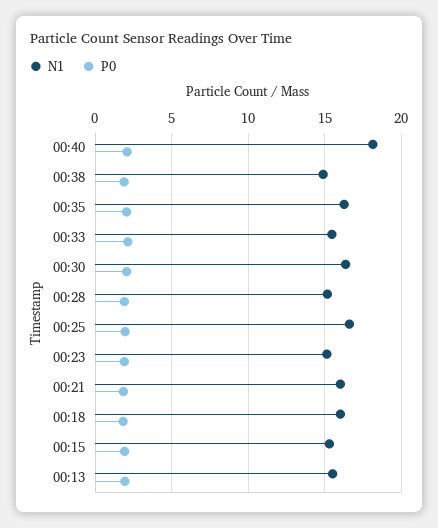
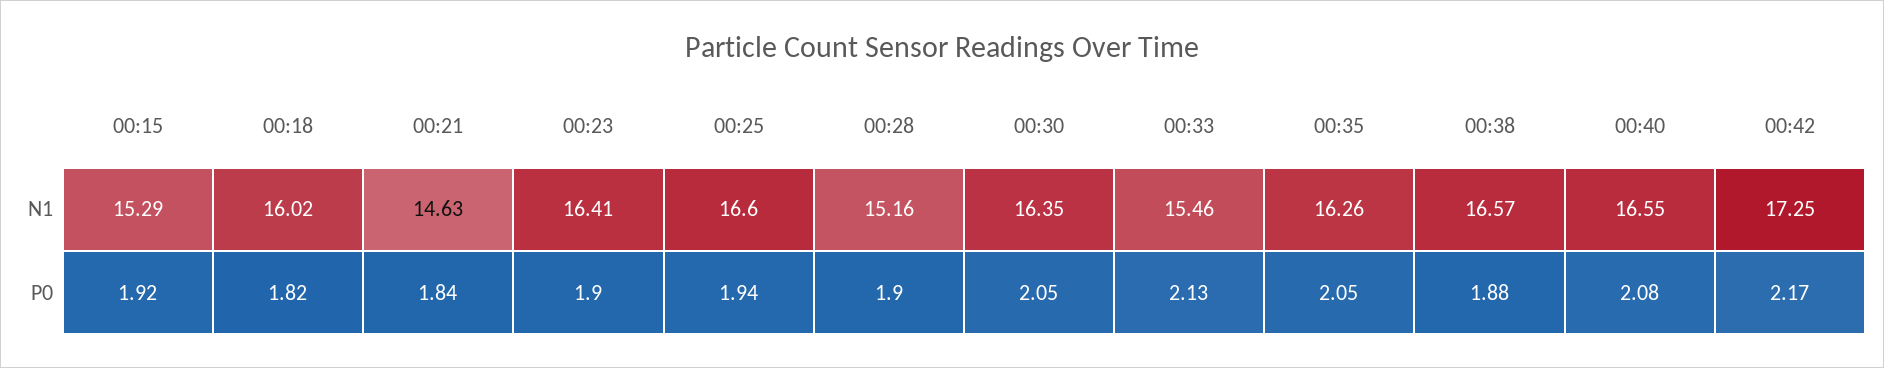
N1, 00:40: 18 -> 16.55
N1, 00:38: 15 -> 16.57
N1, 00:23: 15 -> 16.41
N1, 00:21: 16 -> 14.63
N1, 00:13: 15.5 -> none
P0, 00:13: 2 -> none
N1, 00:42: none -> 17.25
P0, 00:42: none -> 2.17

